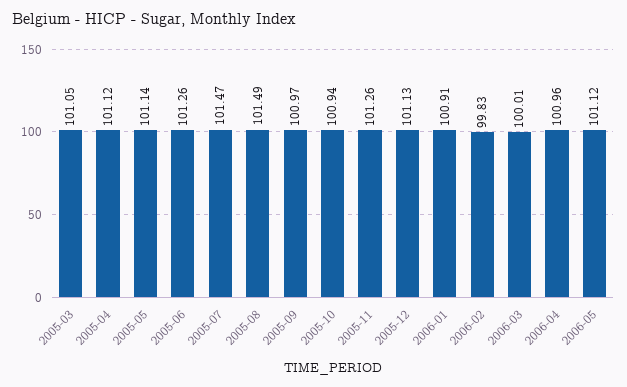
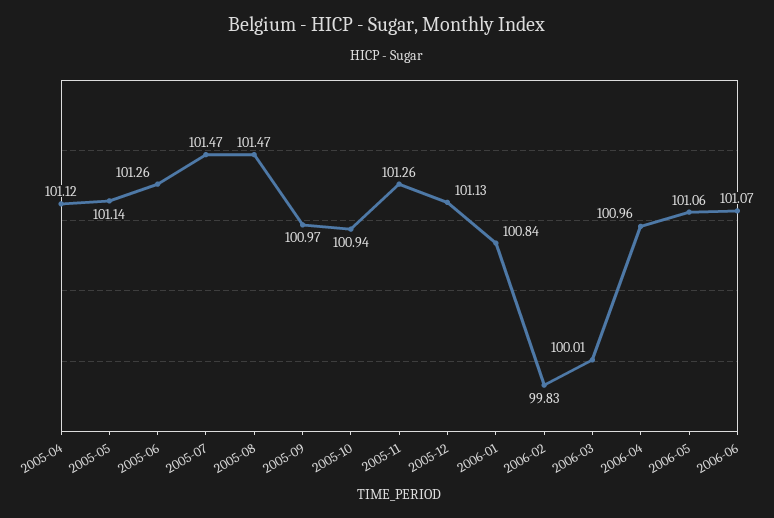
2005-03: 101.05 -> none
2005-08: 101.49 -> 101.47
2006-01: 100.91 -> 100.84
2006-05: 101.12 -> 101.06
2006-06: none -> 101.07

